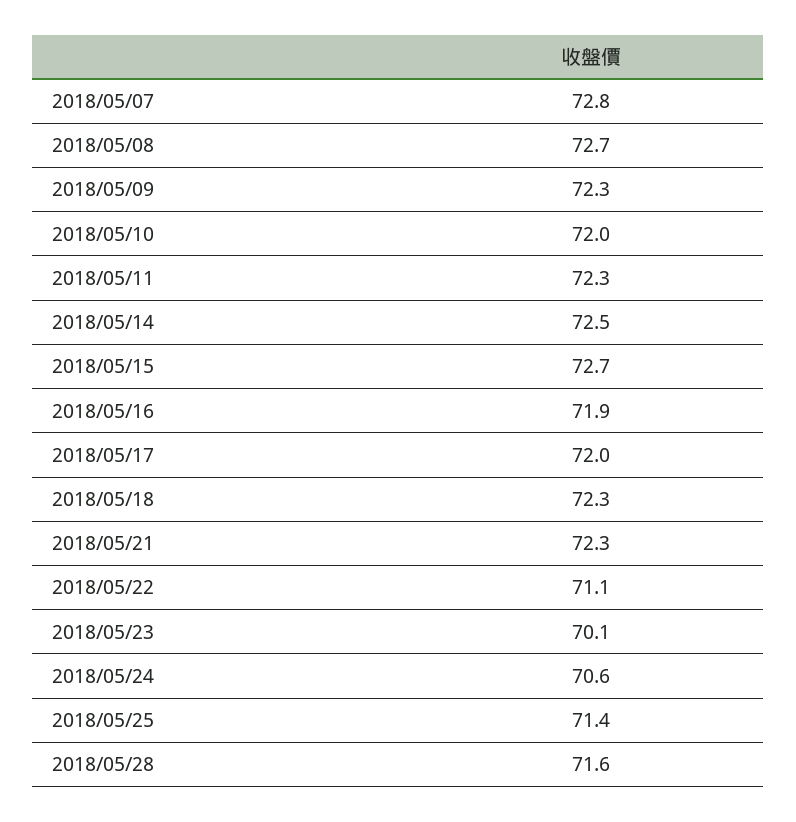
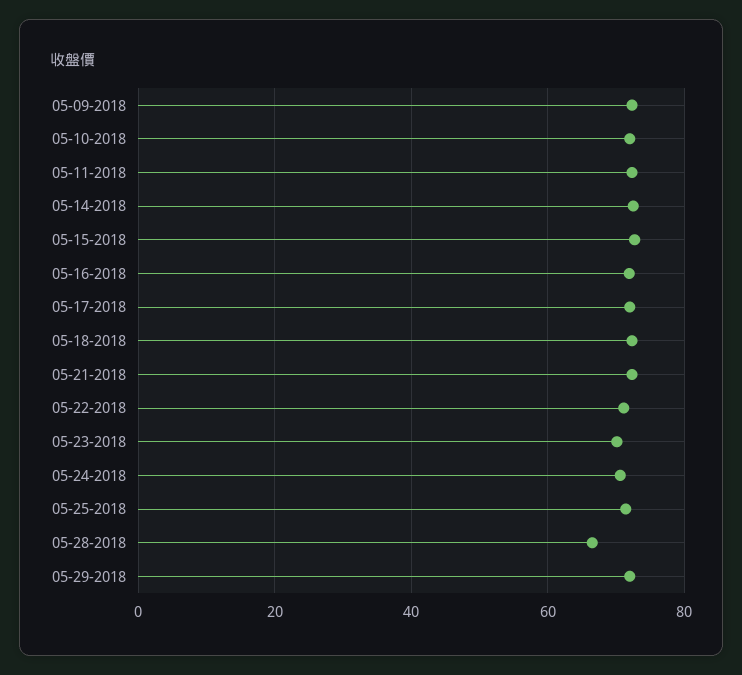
2018/05/07: 72.8 -> none
2018/05/08: 72.7 -> none
2018/05/28: 71.6 -> 66
05-29-2018: none -> 72

